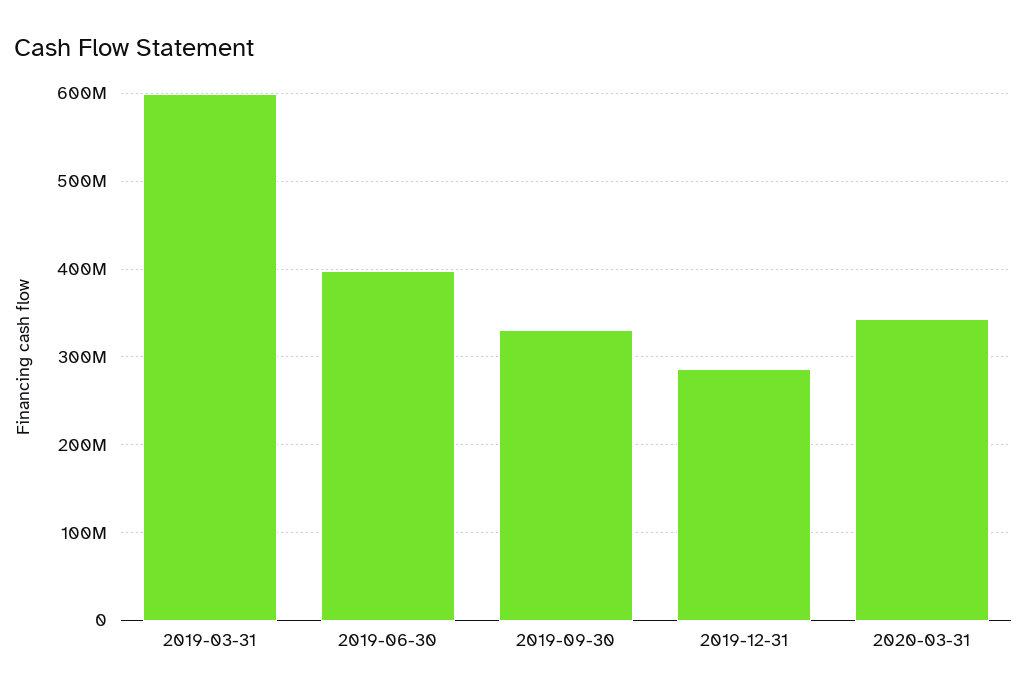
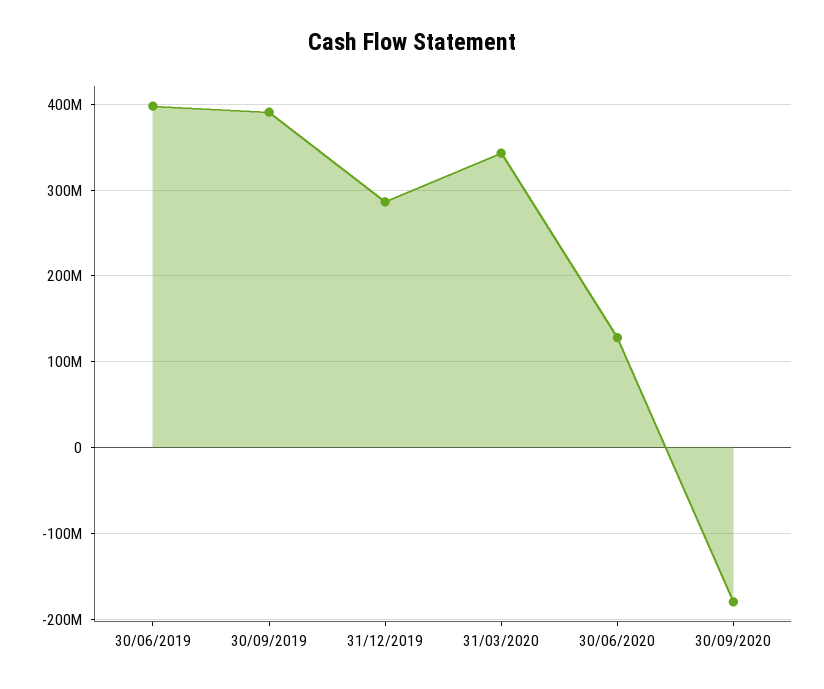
2019-03-31: 600000000 -> none
2019-09-30: 330000000 -> 390000000
30/06/2020: none -> 130000000
30/09/2020: none -> -180000000

